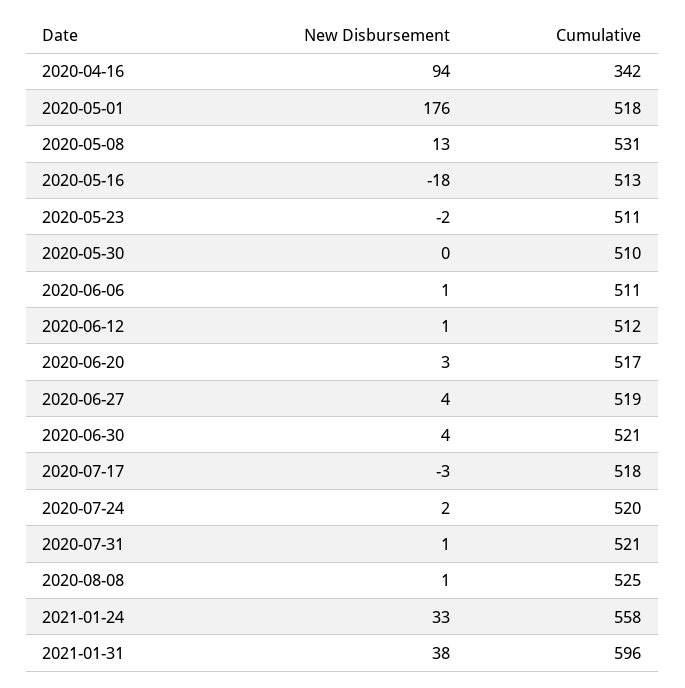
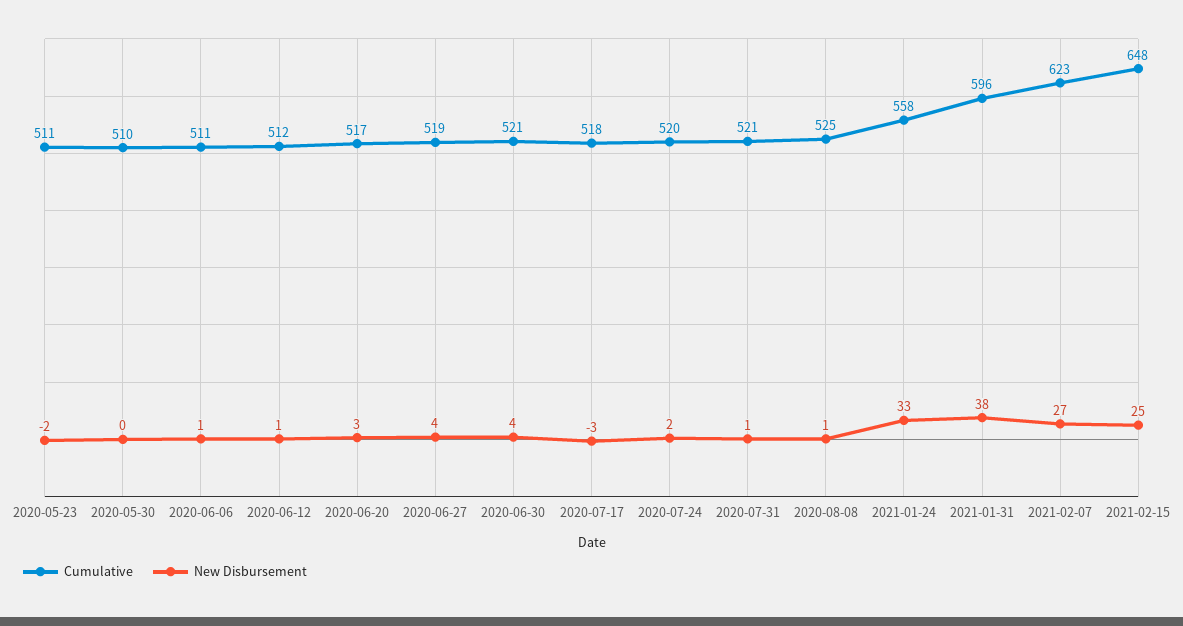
New Disbursement, 2020-04-16: 94 -> none
Cumulative, 2020-04-16: 342 -> none
New Disbursement, 2020-05-01: 176 -> none
Cumulative, 2020-05-01: 518 -> none
New Disbursement, 2020-05-08: 13 -> none
Cumulative, 2020-05-08: 531 -> none
New Disbursement, 2020-05-16: -18 -> none
Cumulative, 2020-05-16: 513 -> none
Cumulative, 2021-02-07: none -> 623
New Disbursement, 2021-02-07: none -> 27
Cumulative, 2021-02-15: none -> 648
New Disbursement, 2021-02-15: none -> 25

